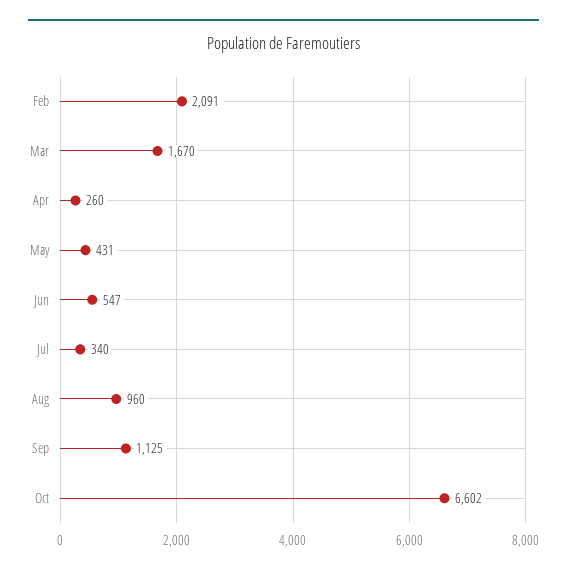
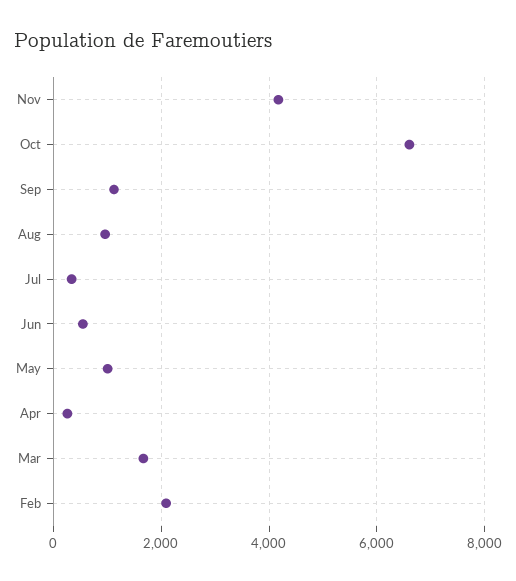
May: 431 -> 1000
Nov: none -> 4200

